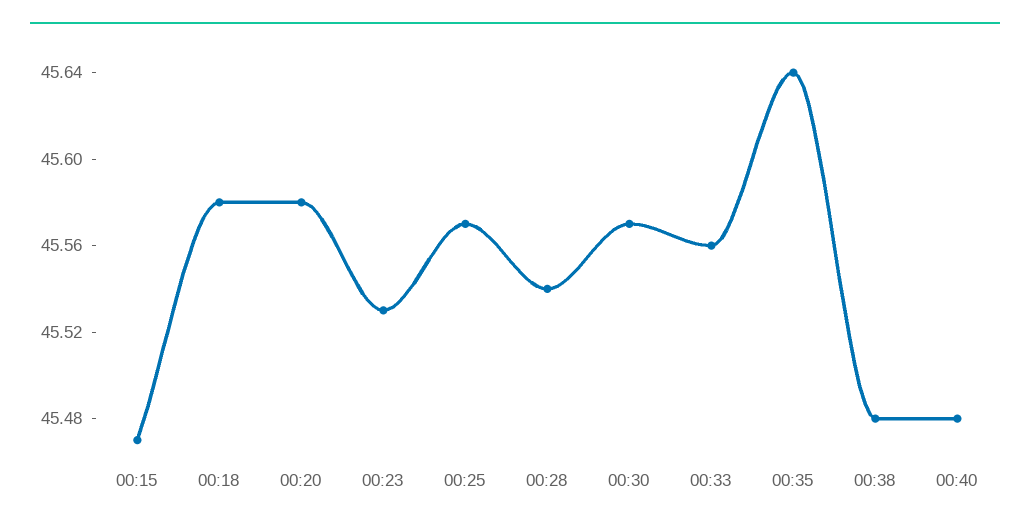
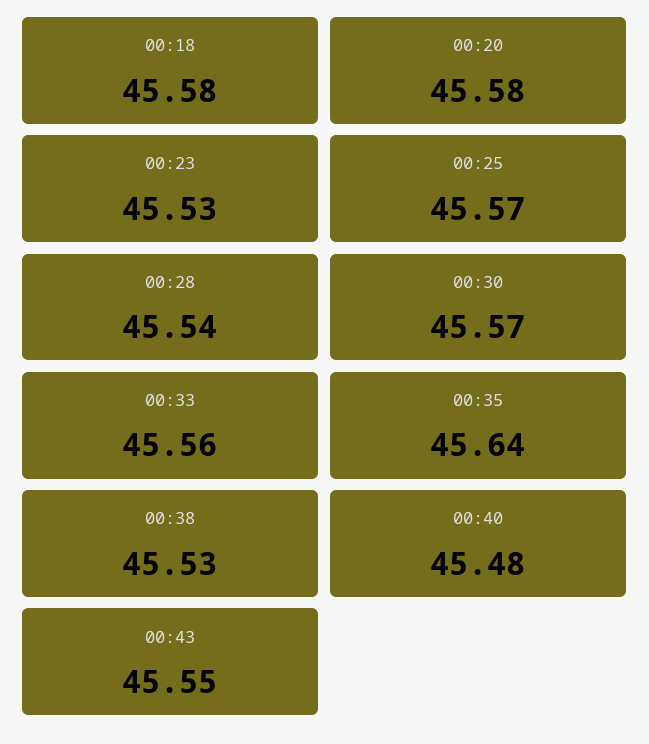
00:15: 45.47 -> none
00:38: 45.48 -> 45.53
00:43: none -> 45.55

